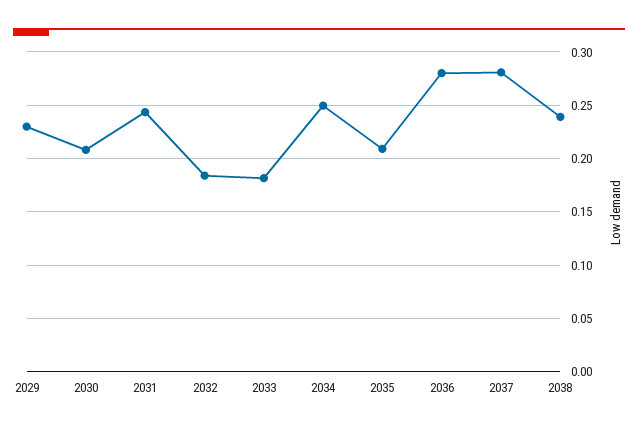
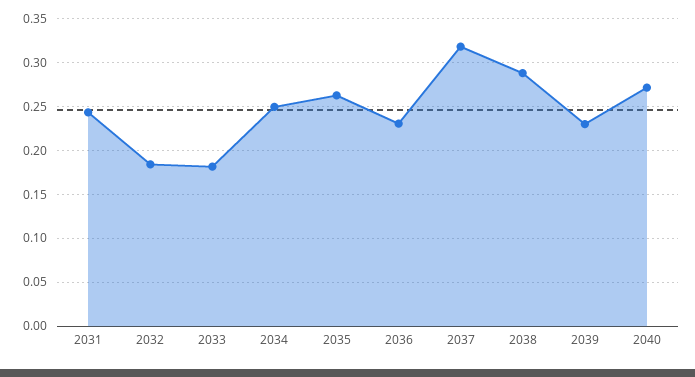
2029: 0.23 -> none
2030: 0.21 -> none
2035: 0.21 -> 0.26
2036: 0.28 -> 0.23
2037: 0.28 -> 0.32
2038: 0.24 -> 0.29
2039: none -> 0.23
2040: none -> 0.27

